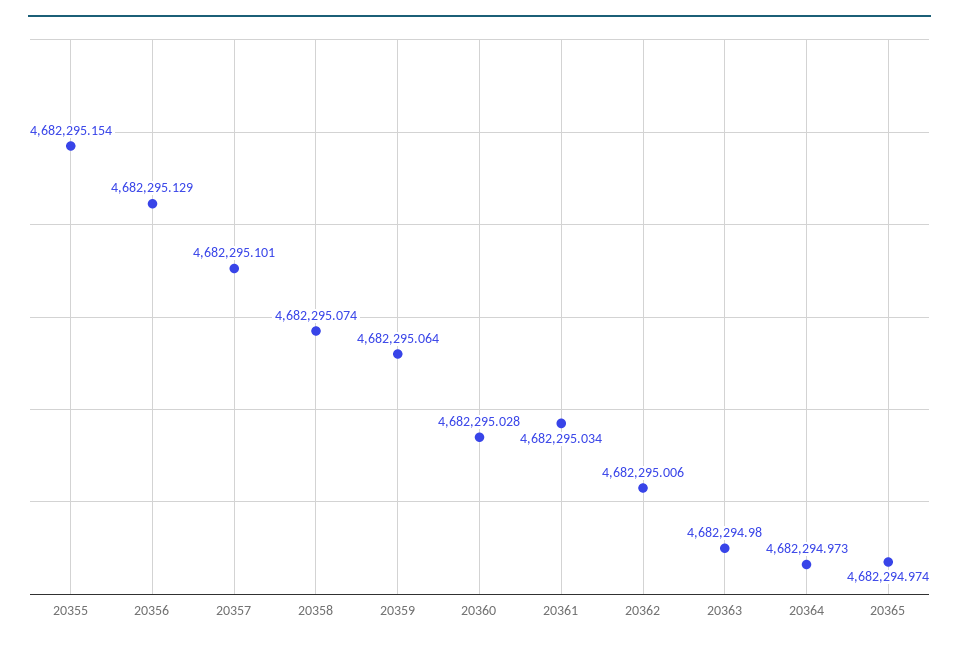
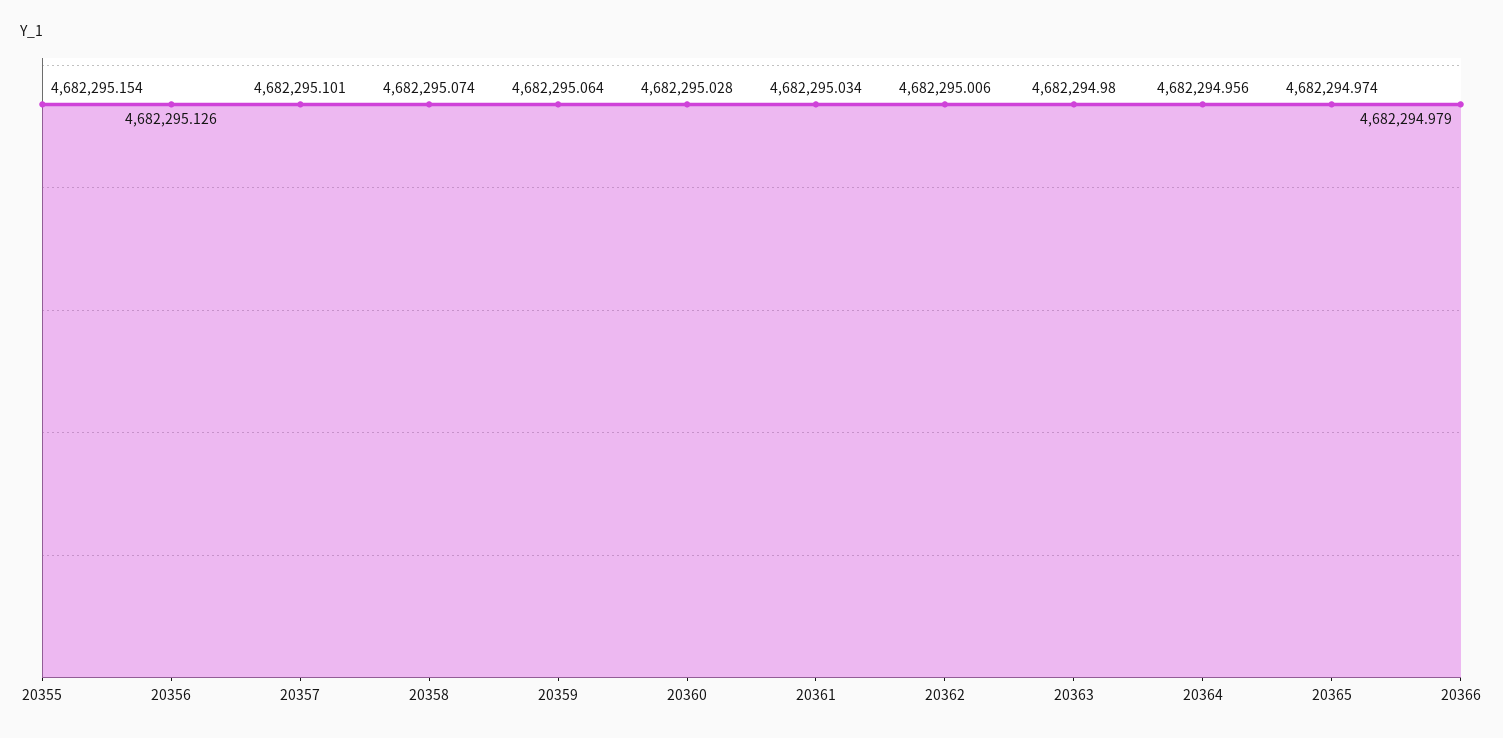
20356: 4682295.129 -> 4682295.126
20364: 4682294.973 -> 4682294.956
20366: none -> 4682294.979

